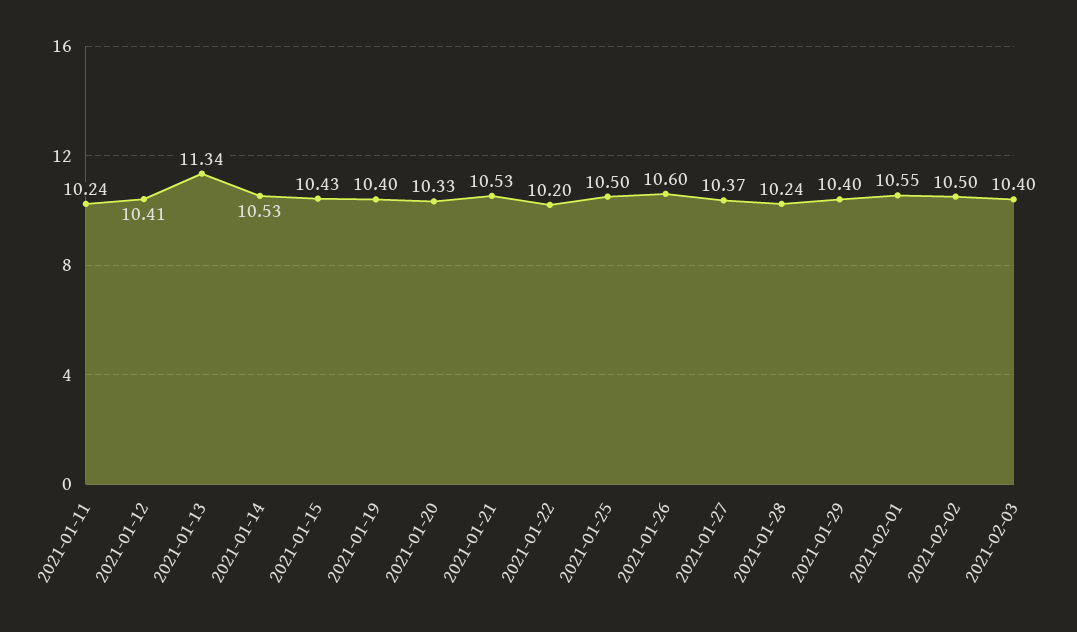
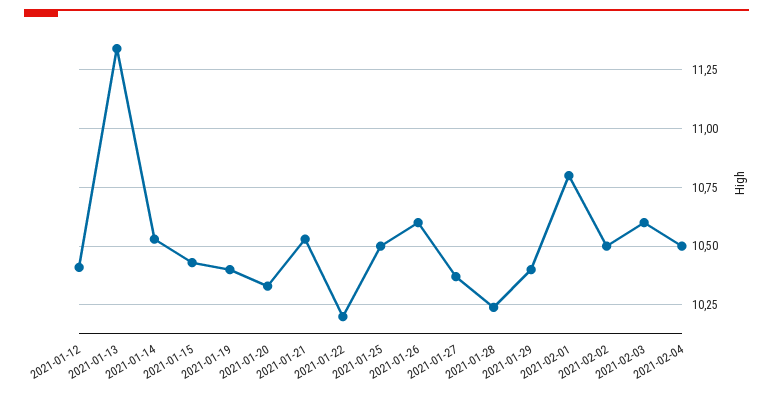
2021-01-11: 10.24 -> none
2021-02-01: 10.55 -> 10.8
2021-02-03: 10.4 -> 10.6
2021-02-04: none -> 10.5

